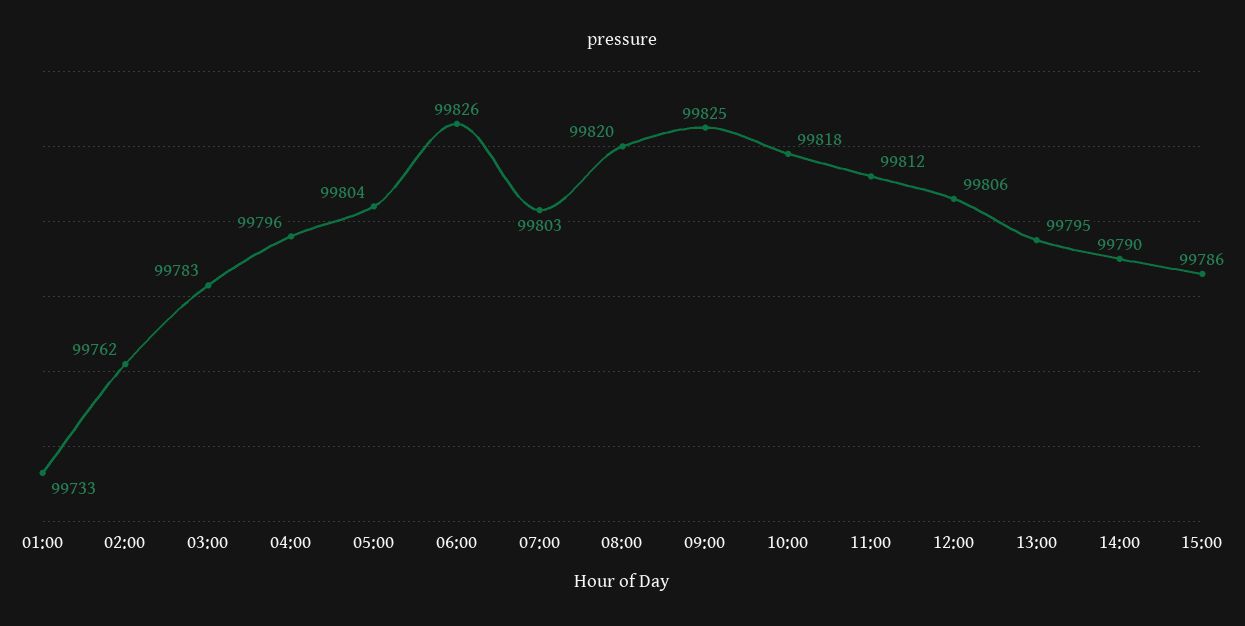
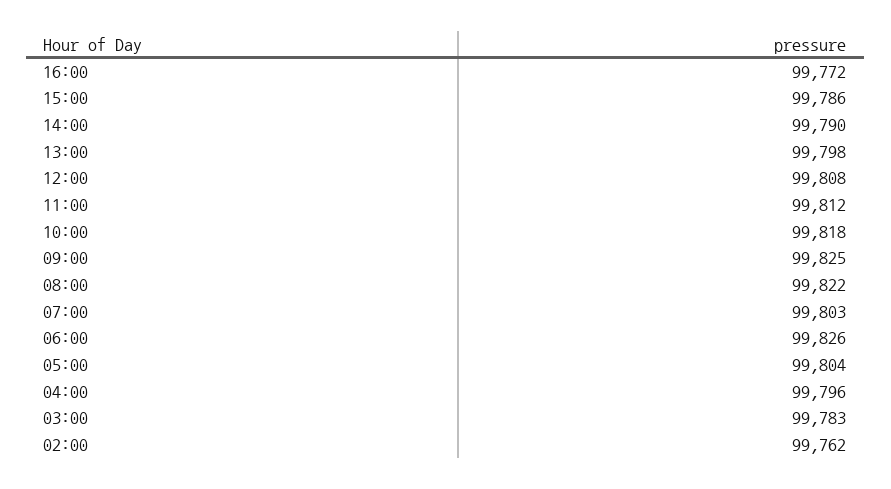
01:00: 99733 -> none
08:00: 99820 -> 99822
12:00: 99806 -> 99808
13:00: 99795 -> 99798
16:00: none -> 99772

